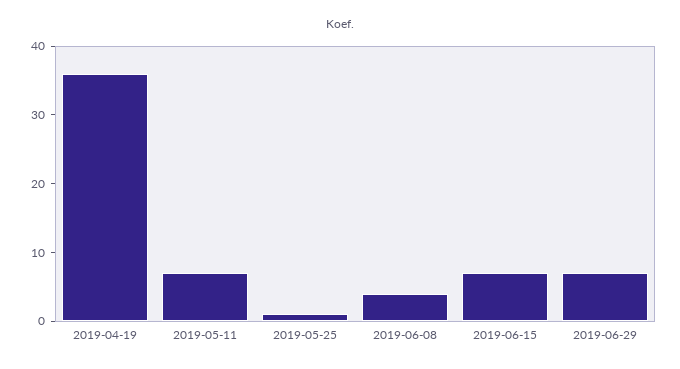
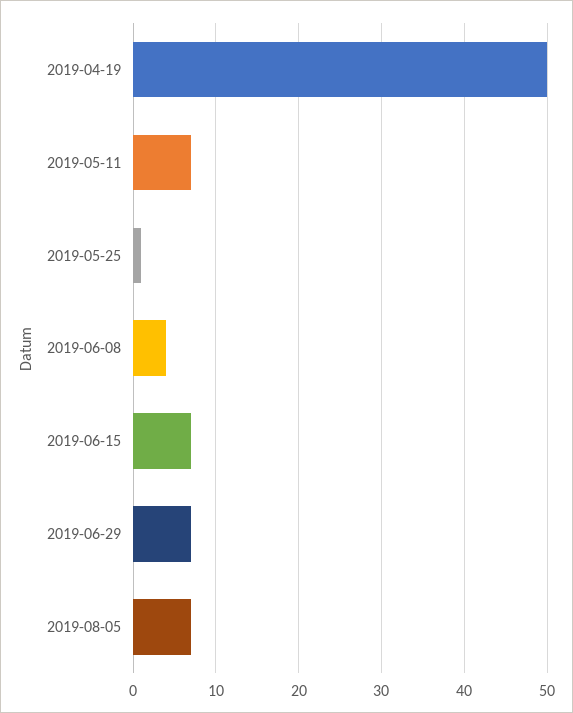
2019-04-19: 35 -> 50
2019-08-05: none -> 7

